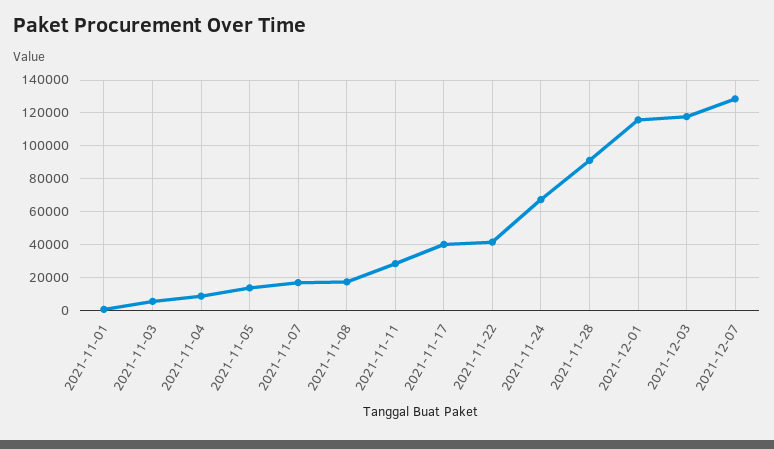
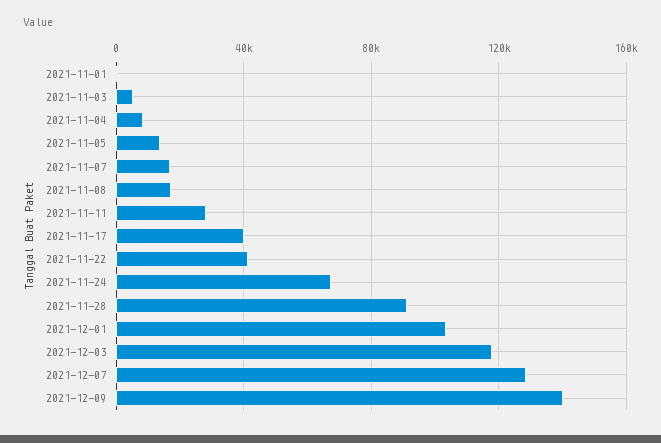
2021-12-01: 115000 -> 105000
2021-12-09: none -> 140000

